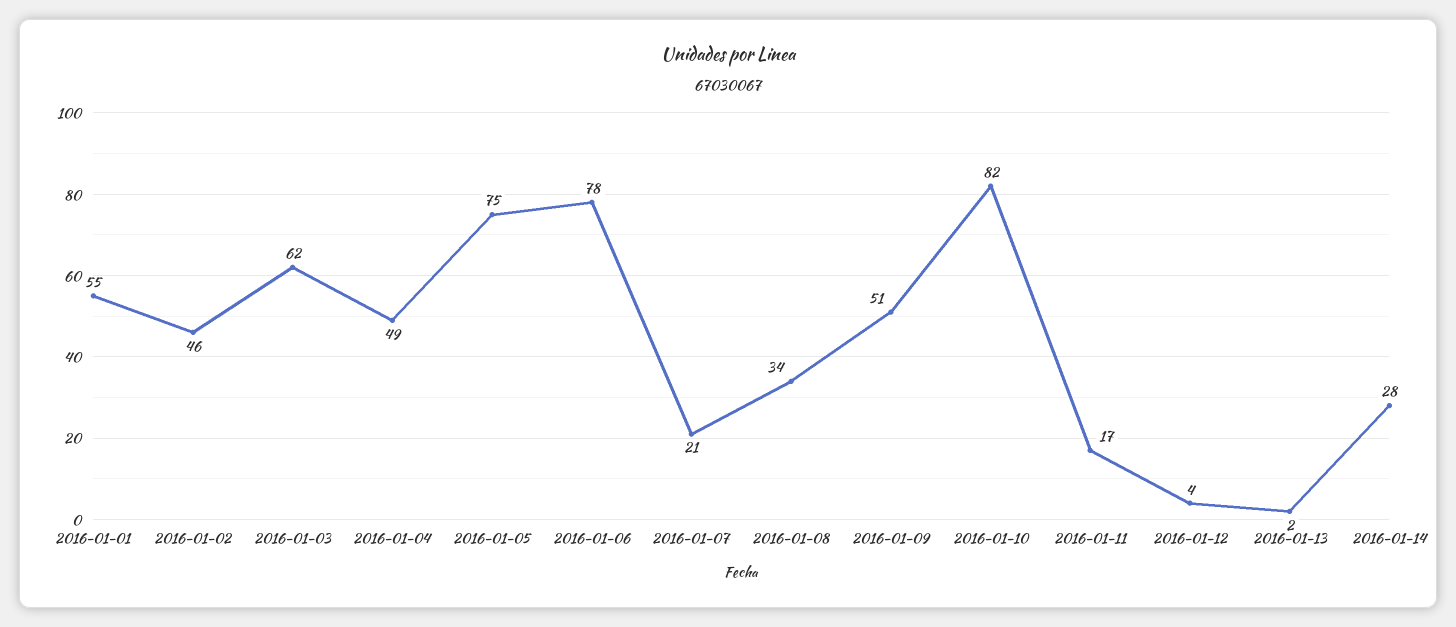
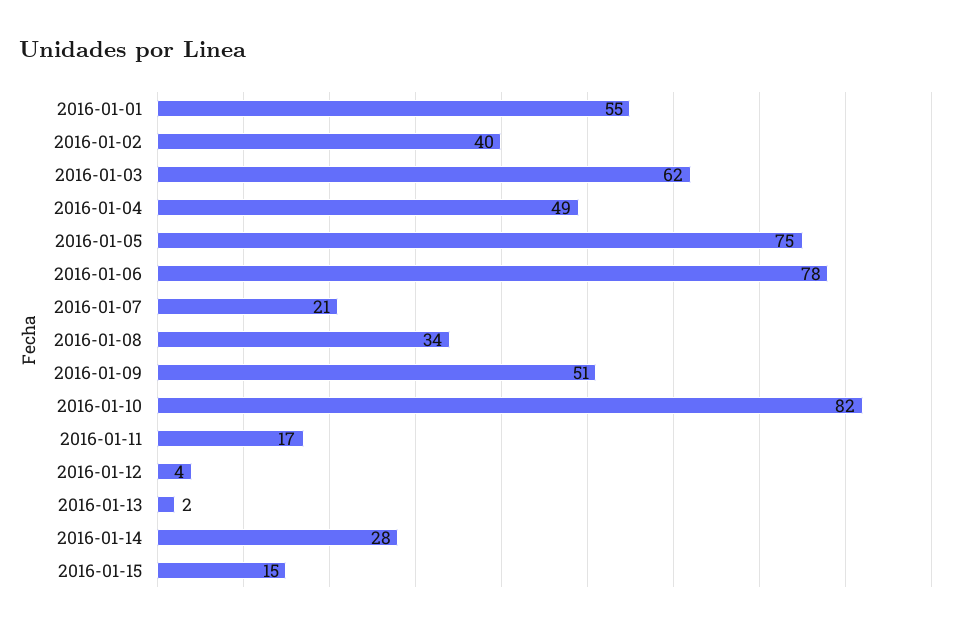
2016-01-02: 46 -> 40
2016-01-15: none -> 15

